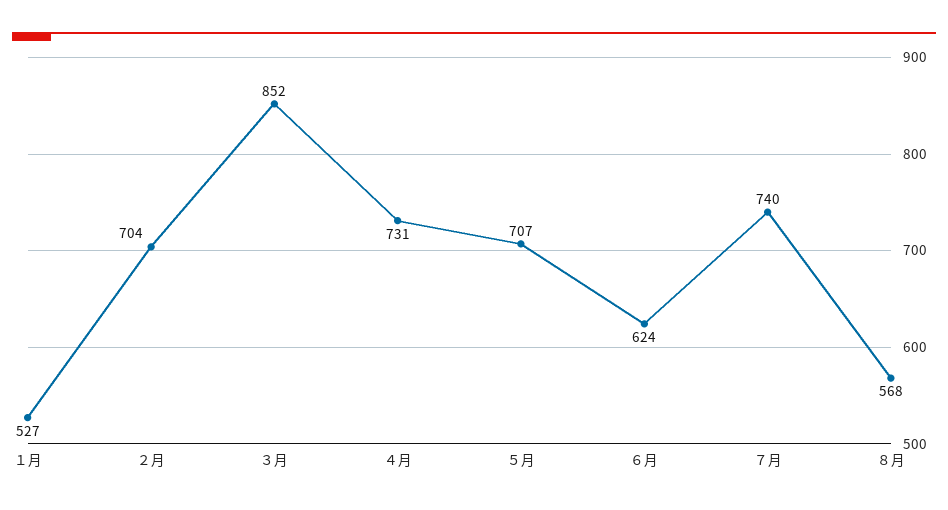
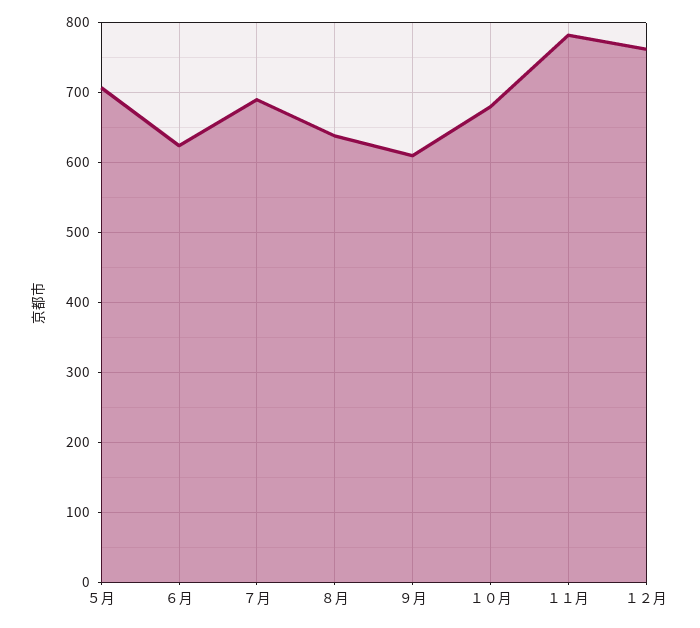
１月: 527 -> none
２月: 704 -> none
３月: 852 -> none
４月: 731 -> none
７月: 740 -> 690
８月: 568 -> 640
９月: none -> 610
１０月: none -> 680
１１月: none -> 780
１２月: none -> 760

